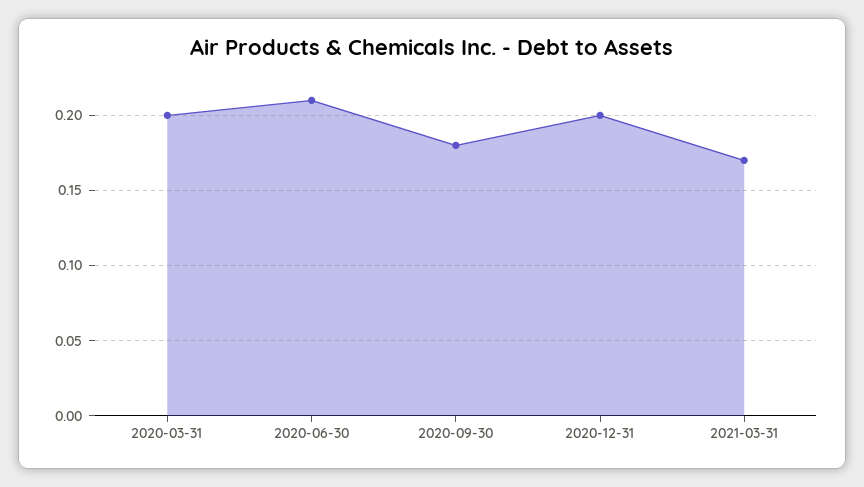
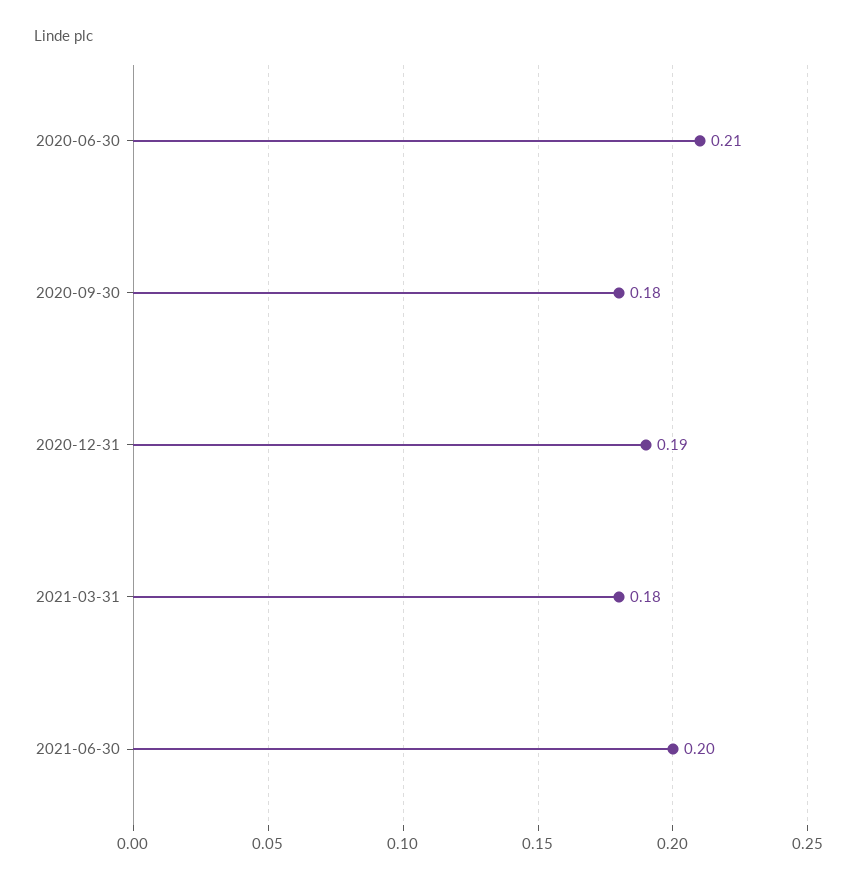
2020-03-31: 0.2 -> none
2020-12-31: 0.2 -> 0.19
2021-03-31: 0.17 -> 0.18
2021-06-30: none -> 0.2

